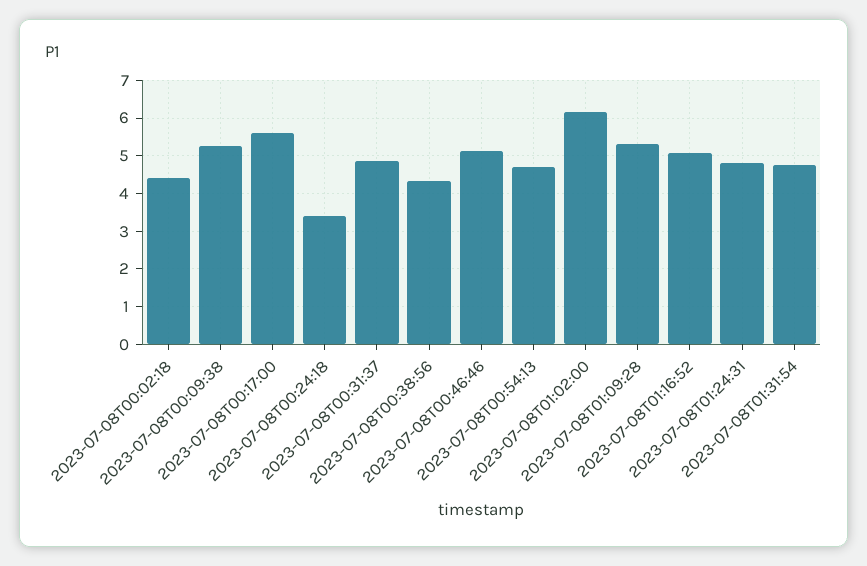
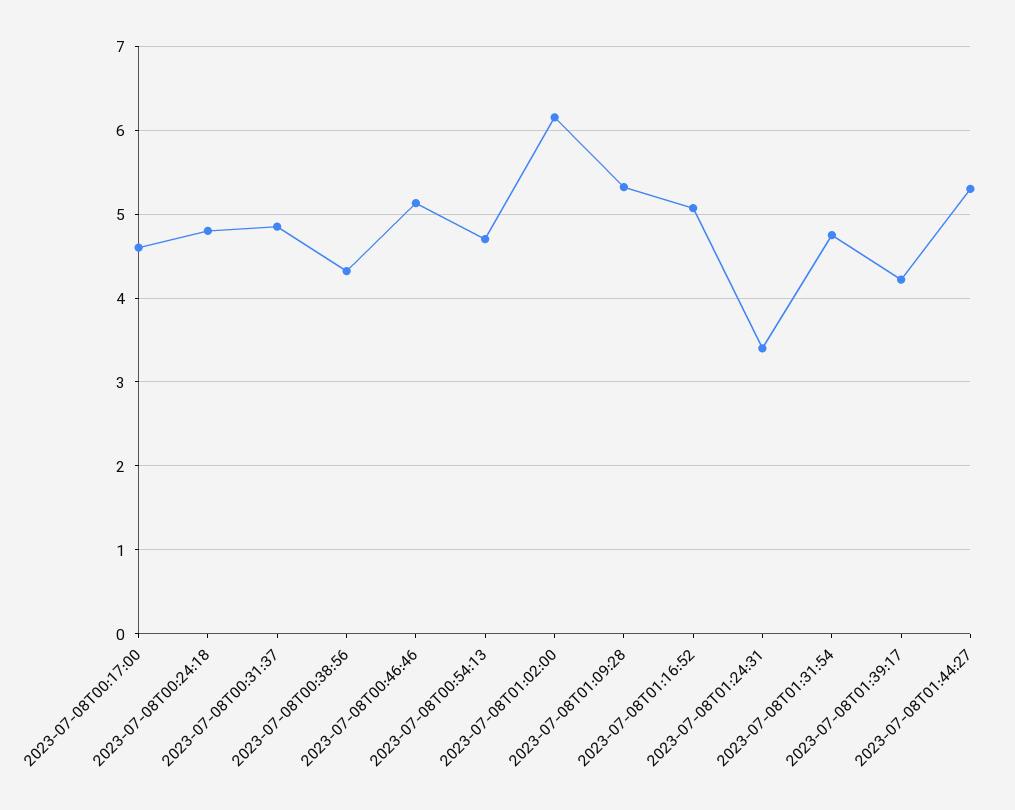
2023-07-08T00:02:18: 4.4 -> none
2023-07-08T00:09:38: 5.2 -> none
2023-07-08T00:17:00: 5.6 -> 4.6
2023-07-08T00:24:18: 3.4 -> 4.8
2023-07-08T01:24:31: 4.8 -> 3.4
2023-07-08T01:39:17: none -> 4.2
2023-07-08T01:44:27: none -> 5.3

